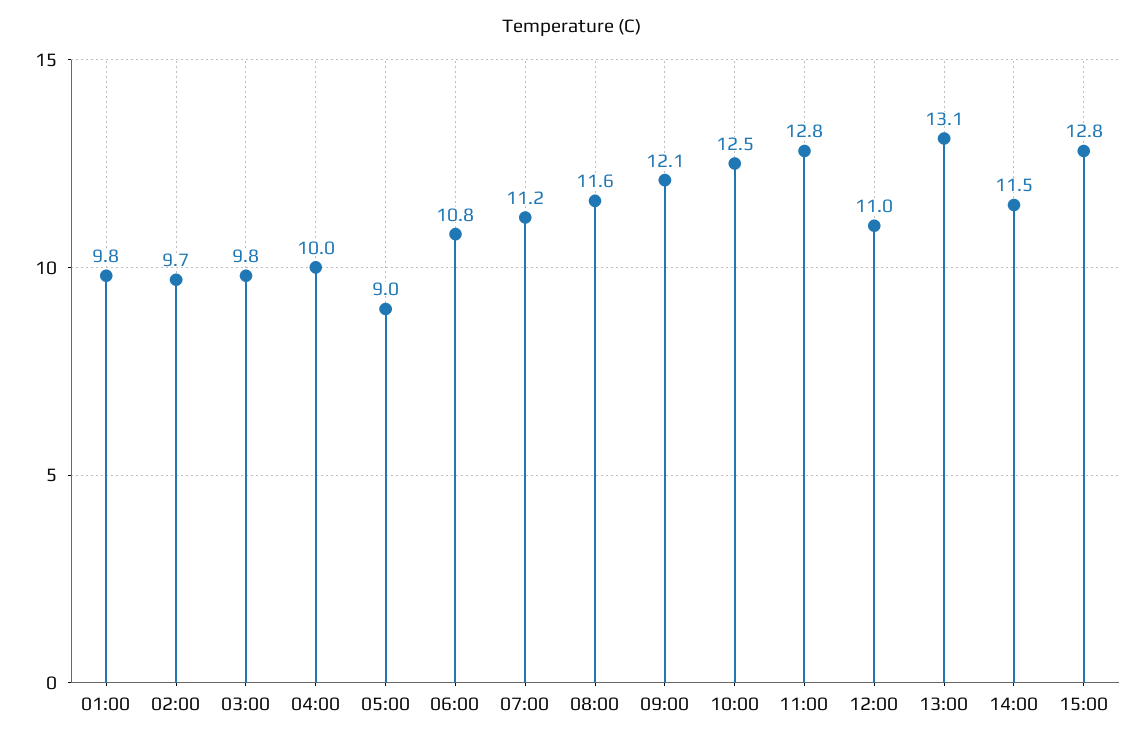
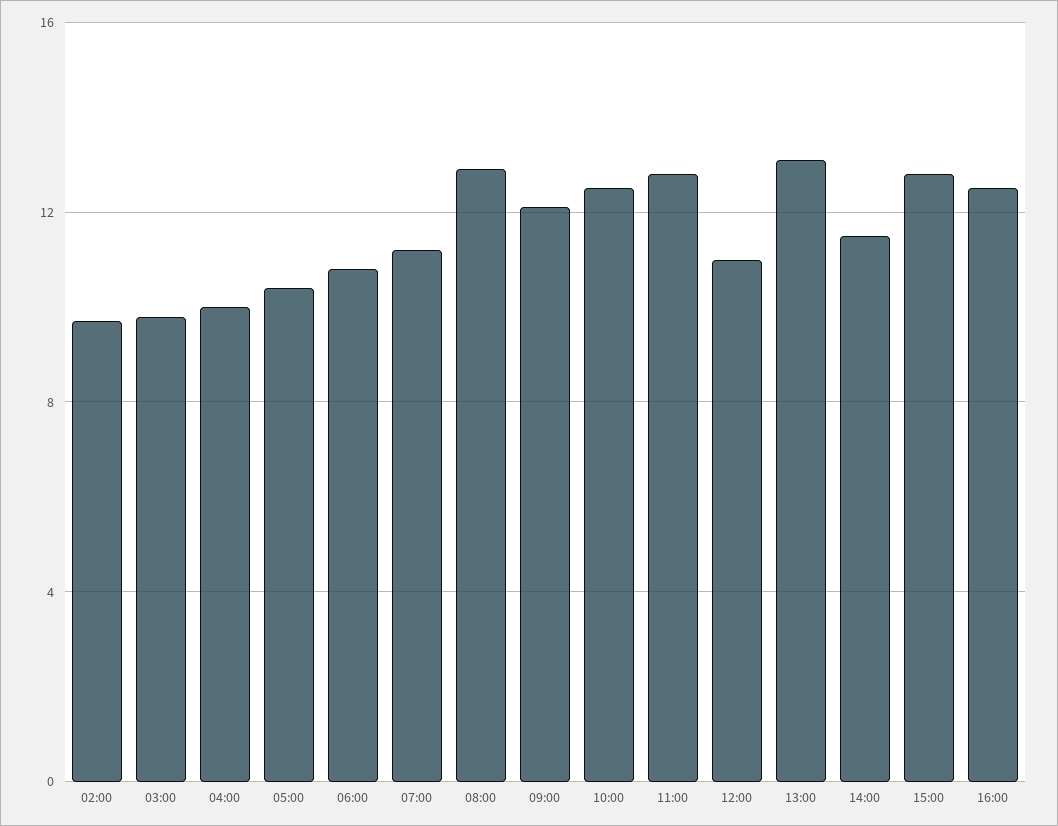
01:00: 9.8 -> none
05:00: 9 -> 10.5
08:00: 11.6 -> 13
16:00: none -> 12.5

